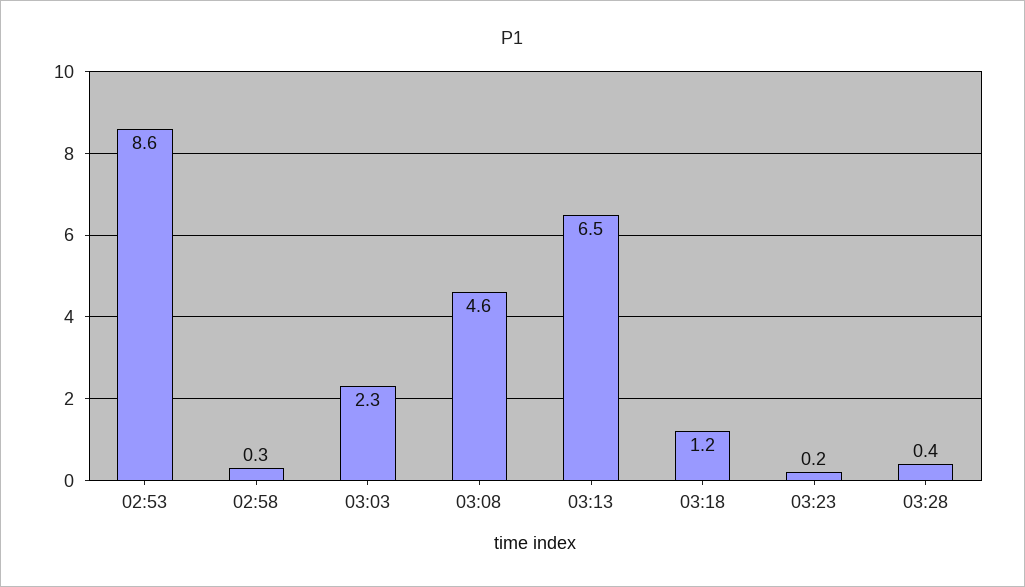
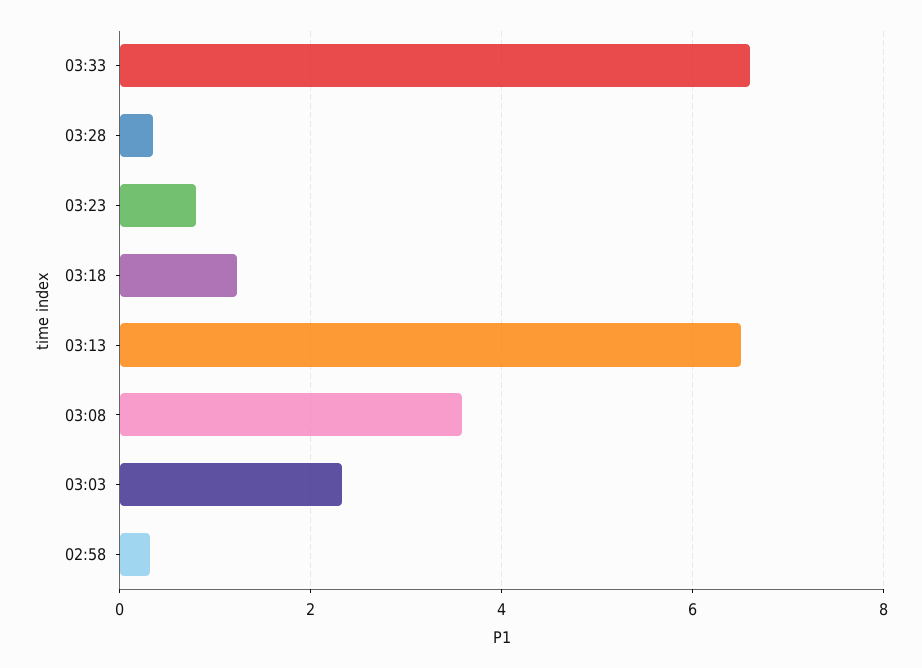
02:53: 8.6 -> none
03:08: 4.6 -> 3.6
03:23: 0.2 -> 0.8
03:33: none -> 6.6

